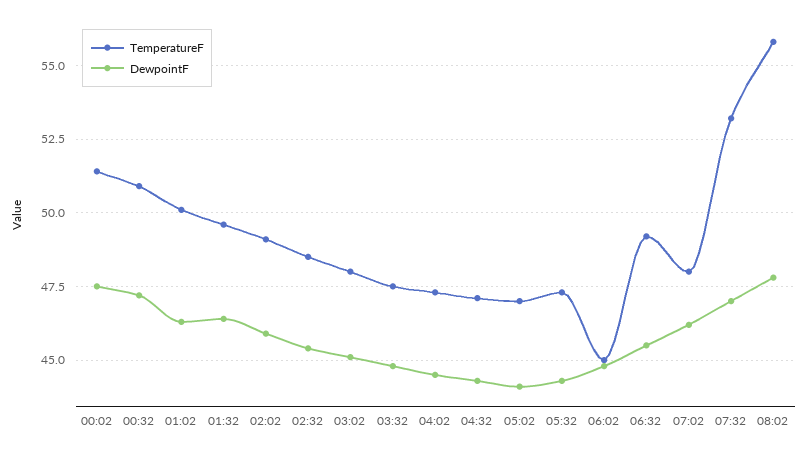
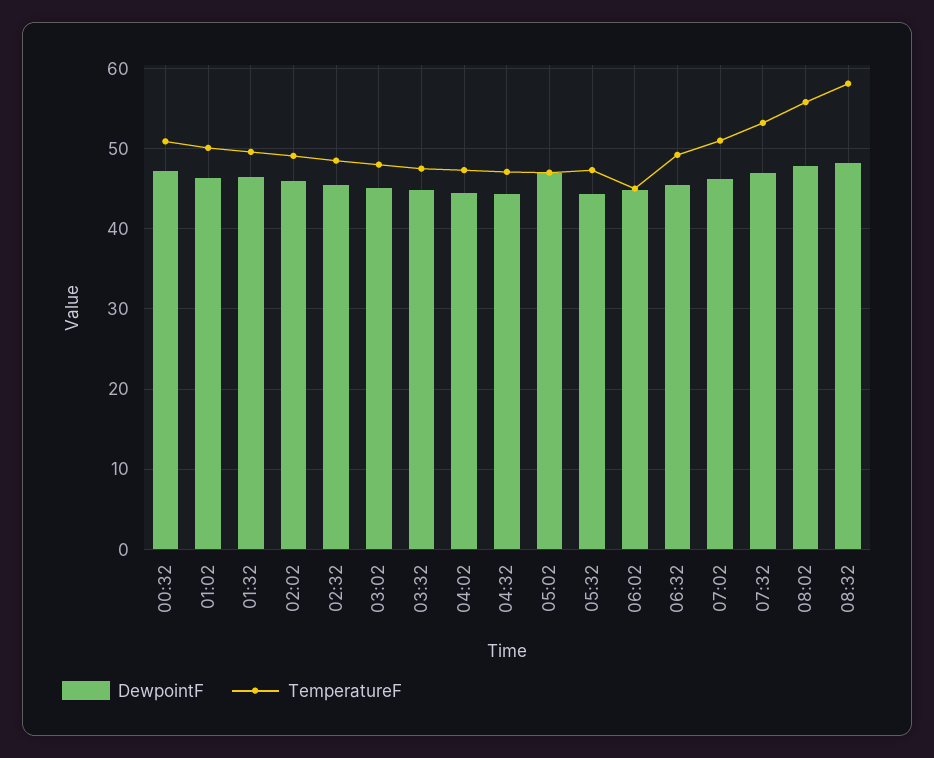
TemperatureF, 00:02: 51.5 -> none
DewpointF, 00:02: 47.5 -> none
DewpointF, 05:02: 44 -> 47
TemperatureF, 07:02: 48 -> 51
DewpointF, 08:32: none -> 48
TemperatureF, 08:32: none -> 58

